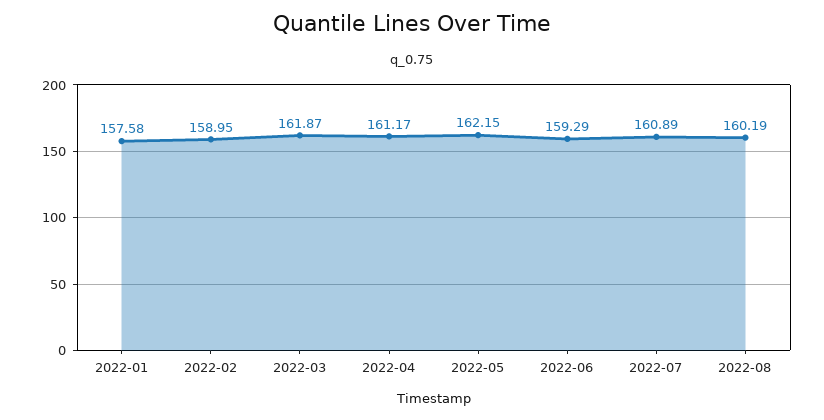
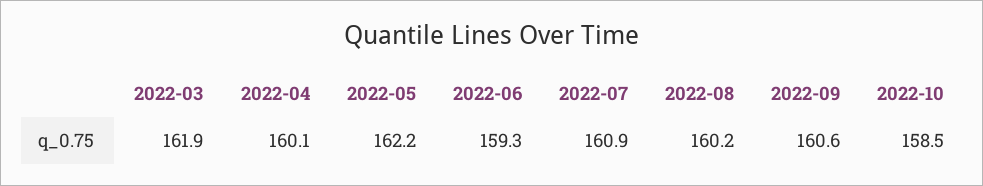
2022-01: 157.58 -> none
2022-02: 158.95 -> none
2022-04: 161.17 -> 160.1
2022-09: none -> 160.6
2022-10: none -> 158.5

